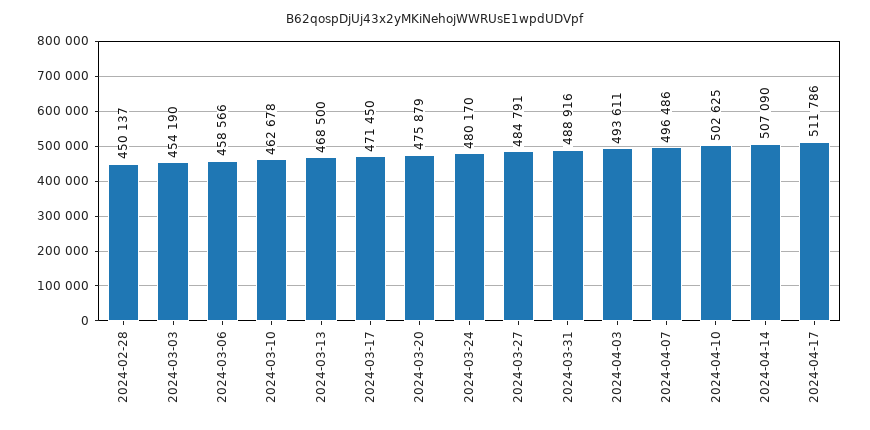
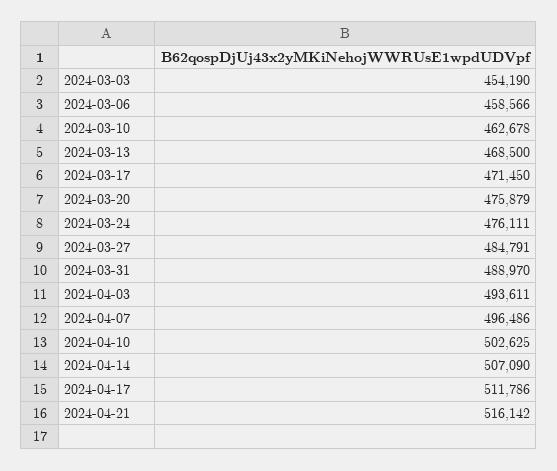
2024-02-28: 450137 -> none
2024-03-24: 480170 -> 476111
2024-03-31: 488916 -> 488970
2024-04-21: none -> 516142

